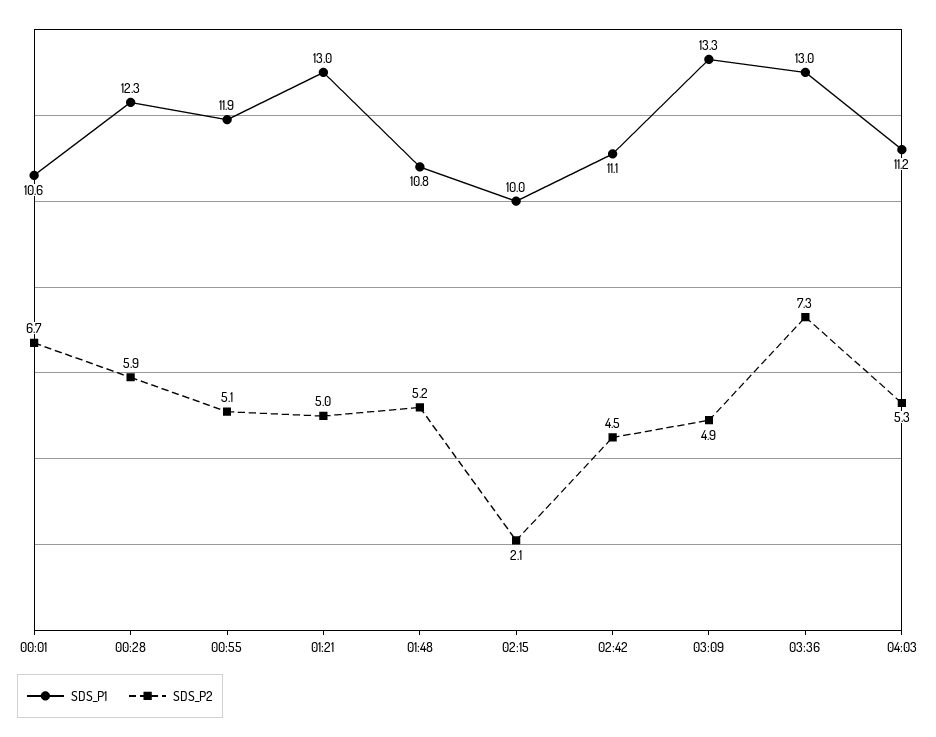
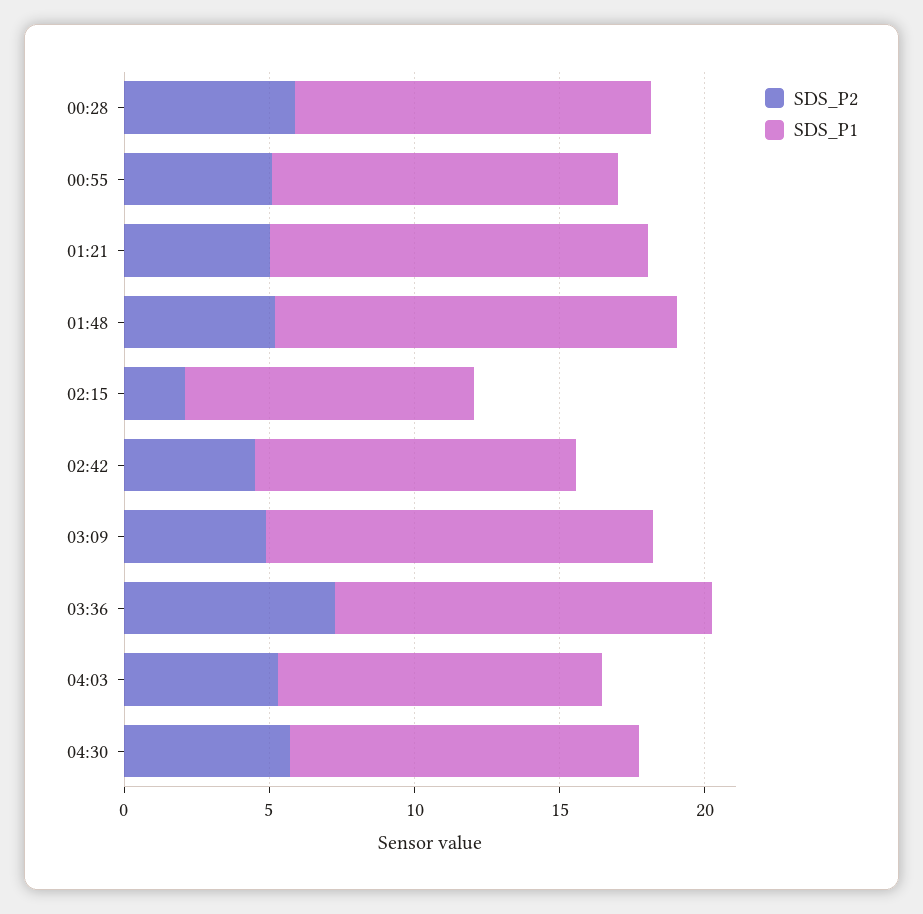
SDS_P1, 00:01: 10.6 -> none
SDS_P2, 00:01: 6.7 -> none
SDS_P1, 01:48: 10.8 -> 14
SDS_P2, 04:30: none -> 6
SDS_P1, 04:30: none -> 12

